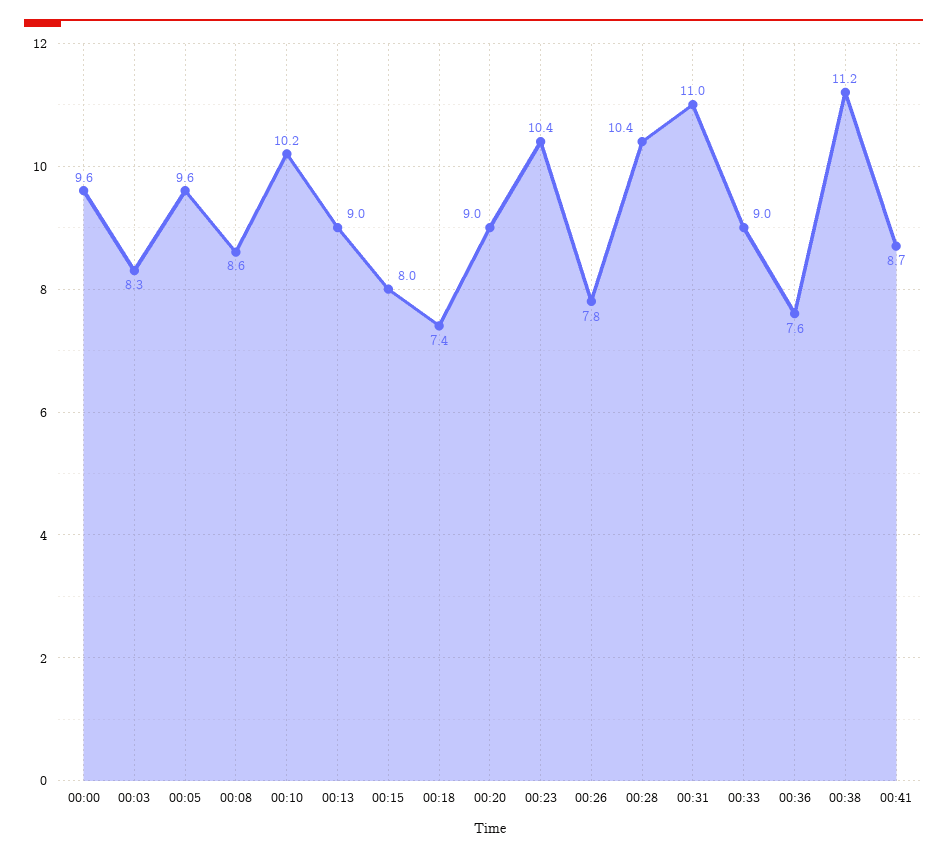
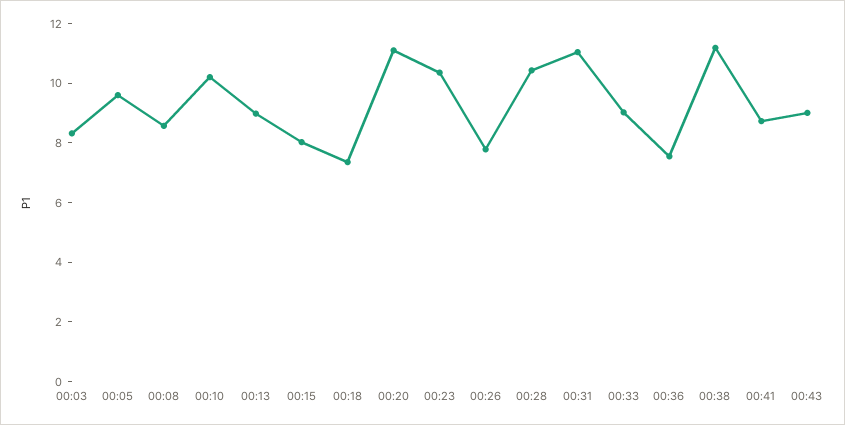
00:00: 9.6 -> none
00:20: 9 -> 11
00:43: none -> 9

